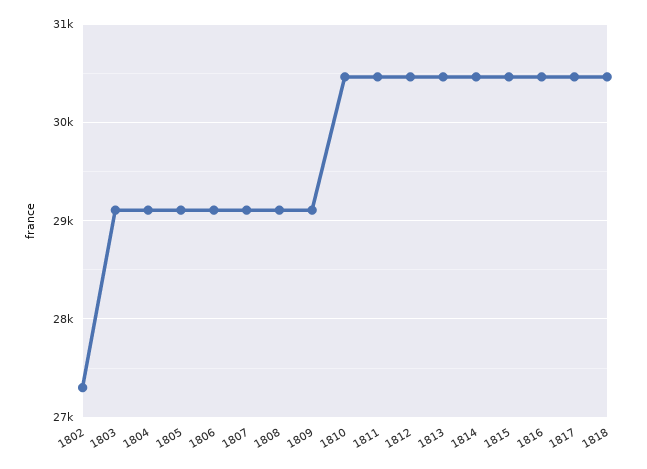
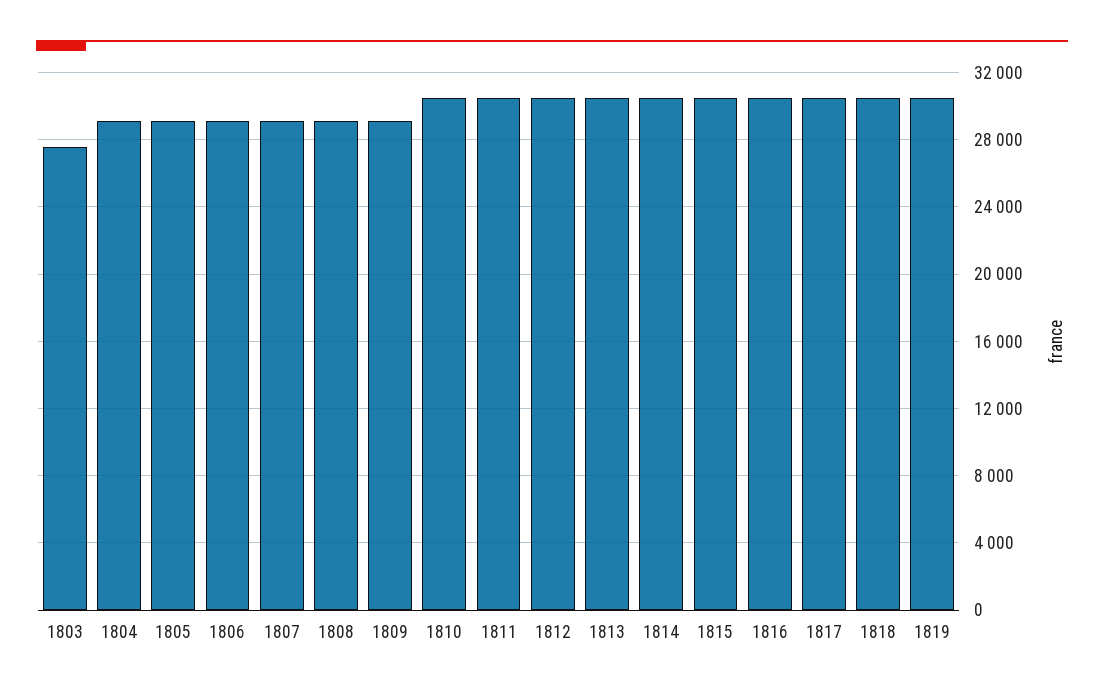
1802: 27300 -> none
1803: 29100 -> 27500
1819: none -> 30500

